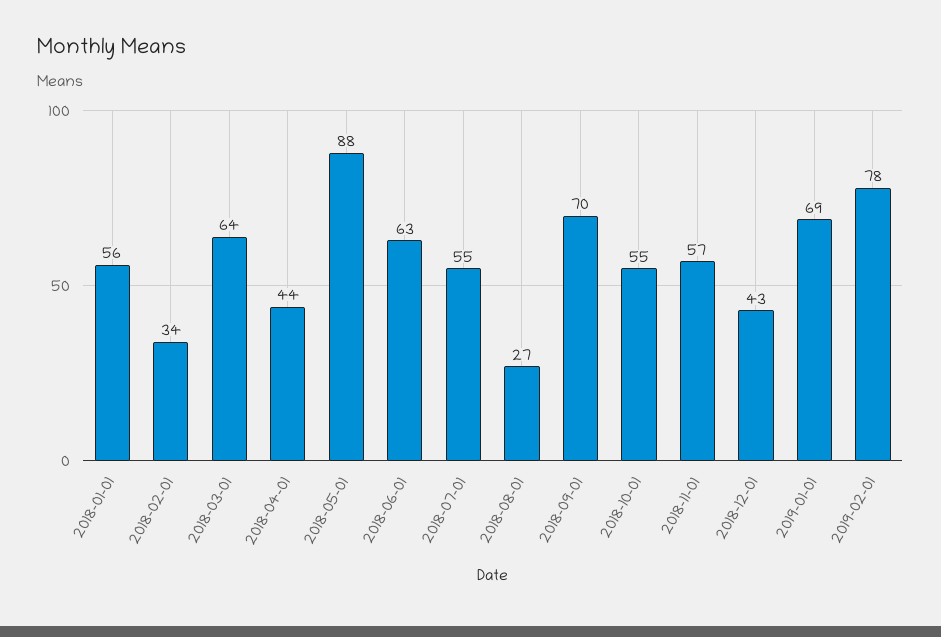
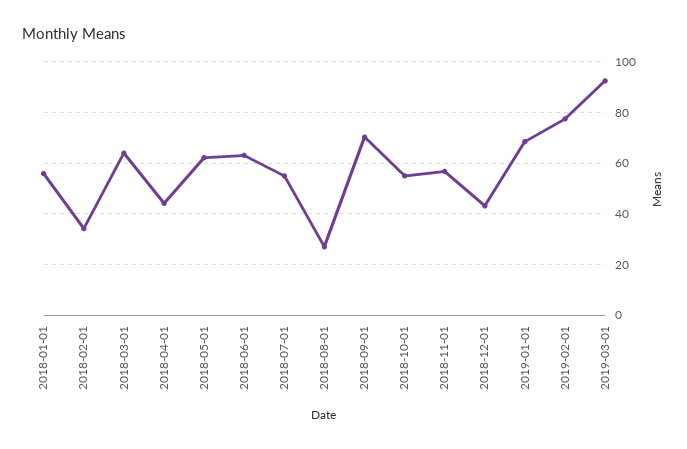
2018-05-01: 88 -> 62.5
2019-03-01: none -> 92.5

